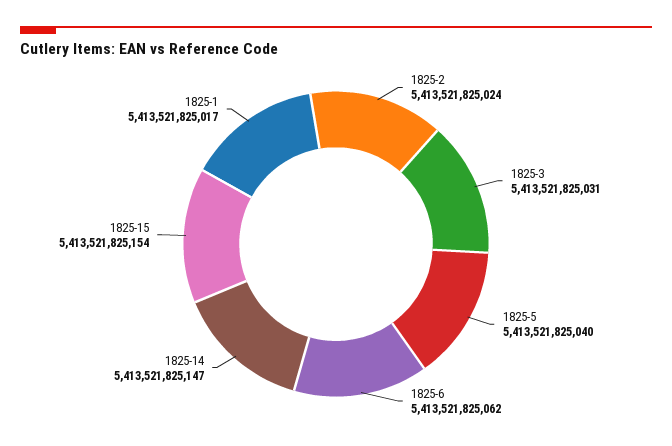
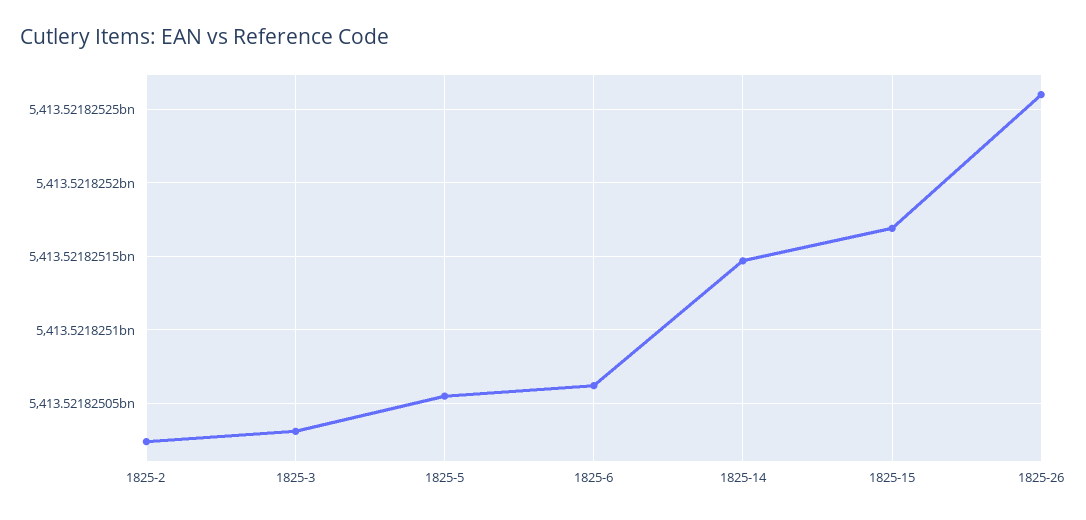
1825-5: 5413521825040 -> 5413521825055
1825-15: 5413521825154 -> 5413521825170
1825-1: 5413521825017 -> none
1825-26: none -> 5413521825260

